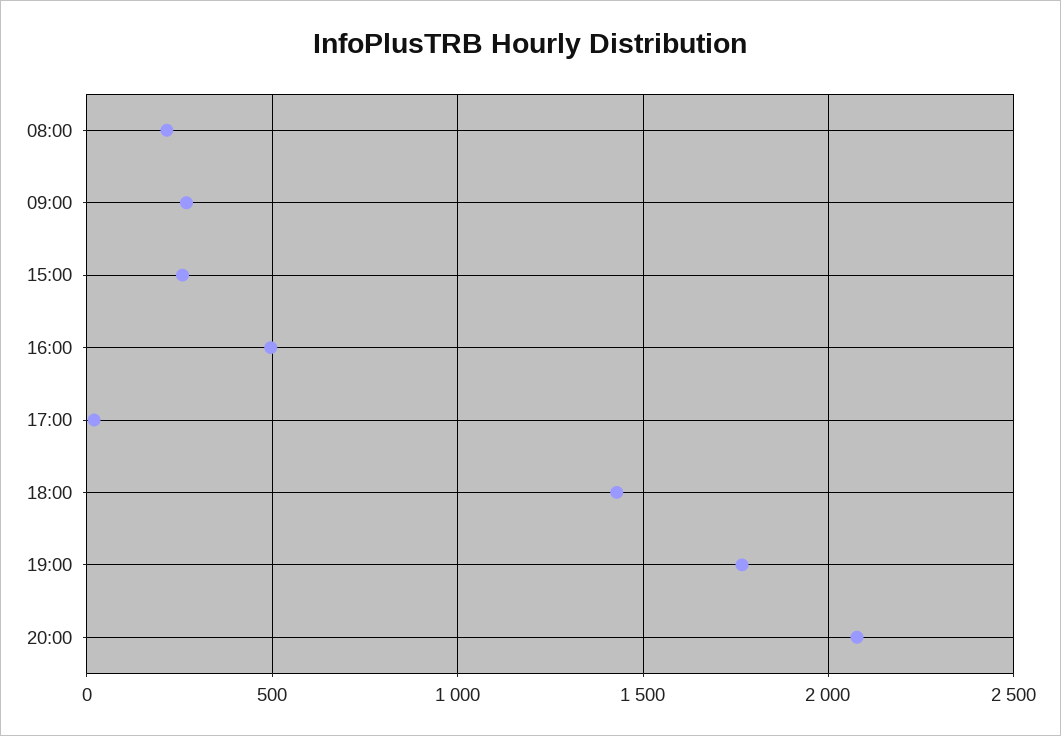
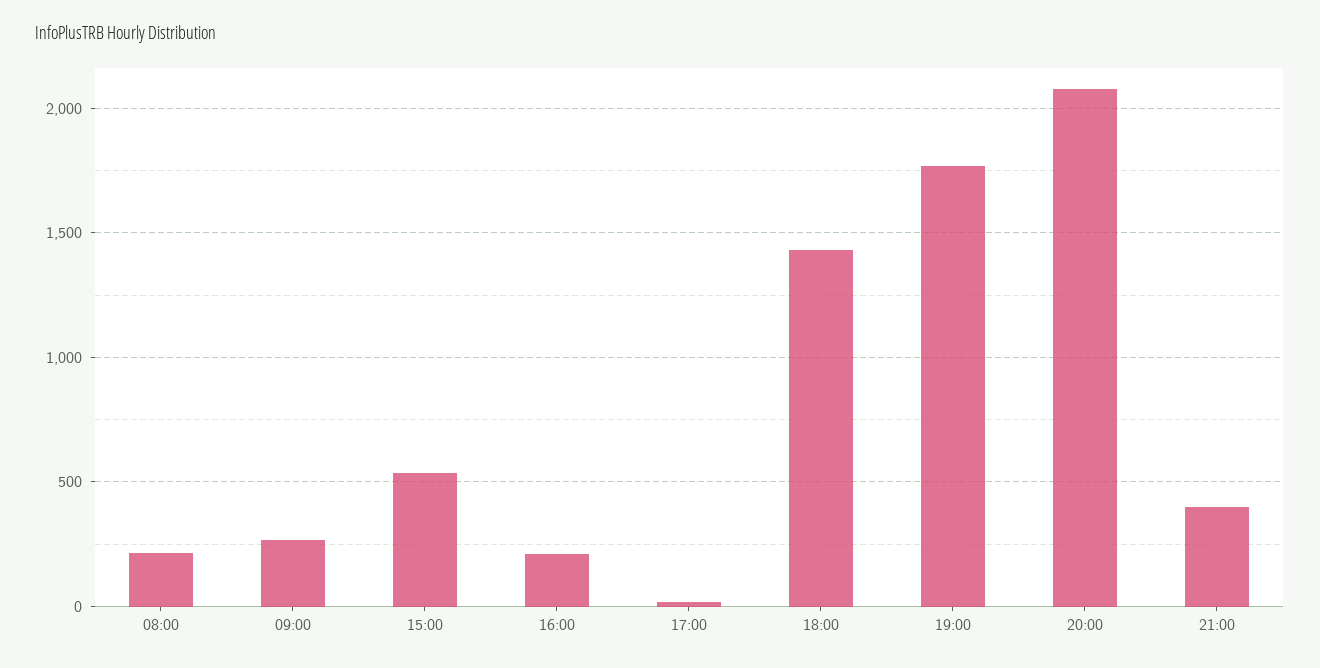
15:00: 250 -> 550
16:00: 500 -> 200
21:00: none -> 400

